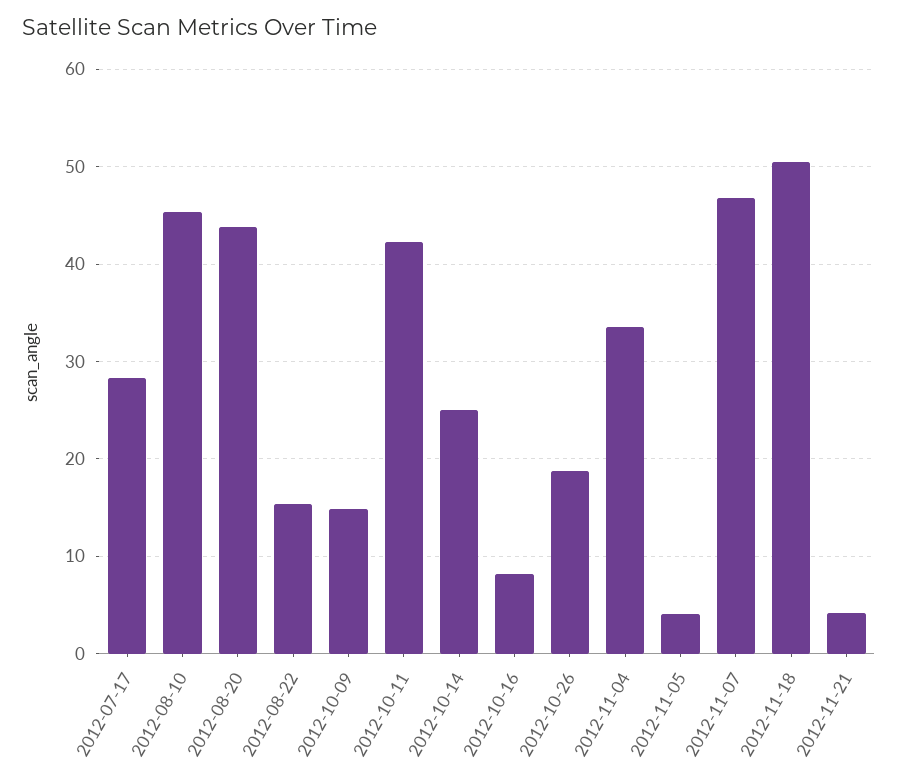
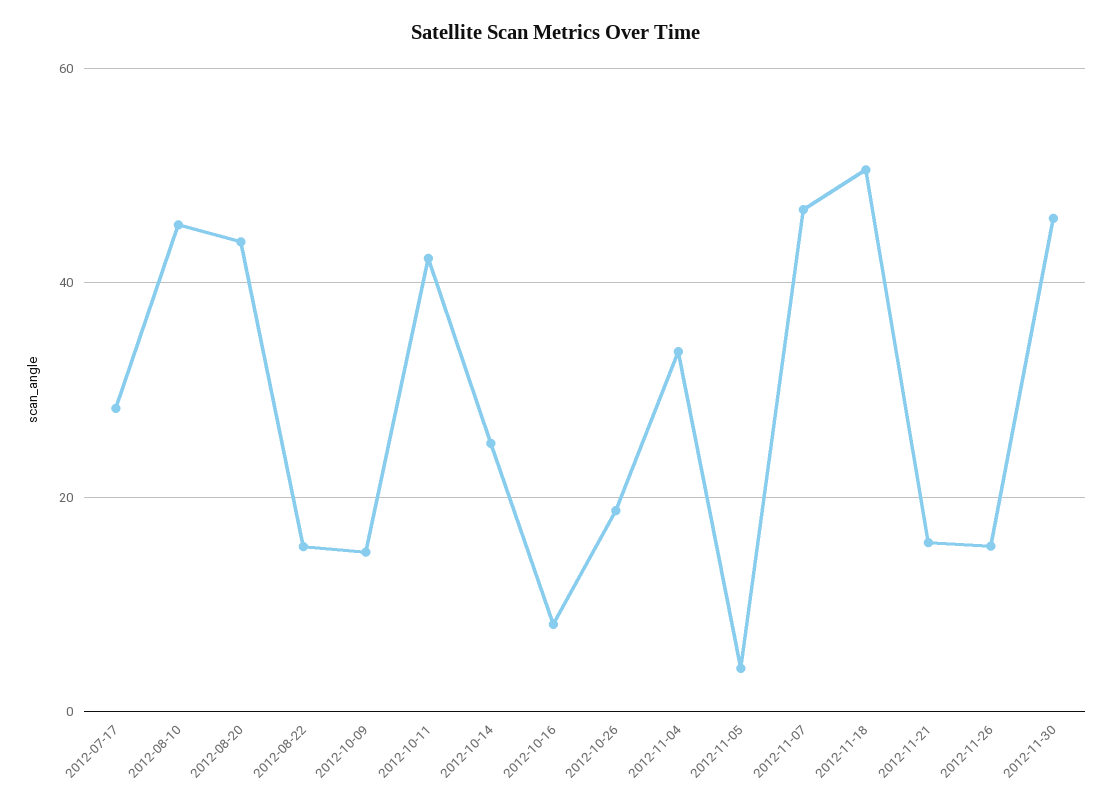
2012-11-21: 4 -> 16
2012-11-26: none -> 16
2012-11-30: none -> 46

